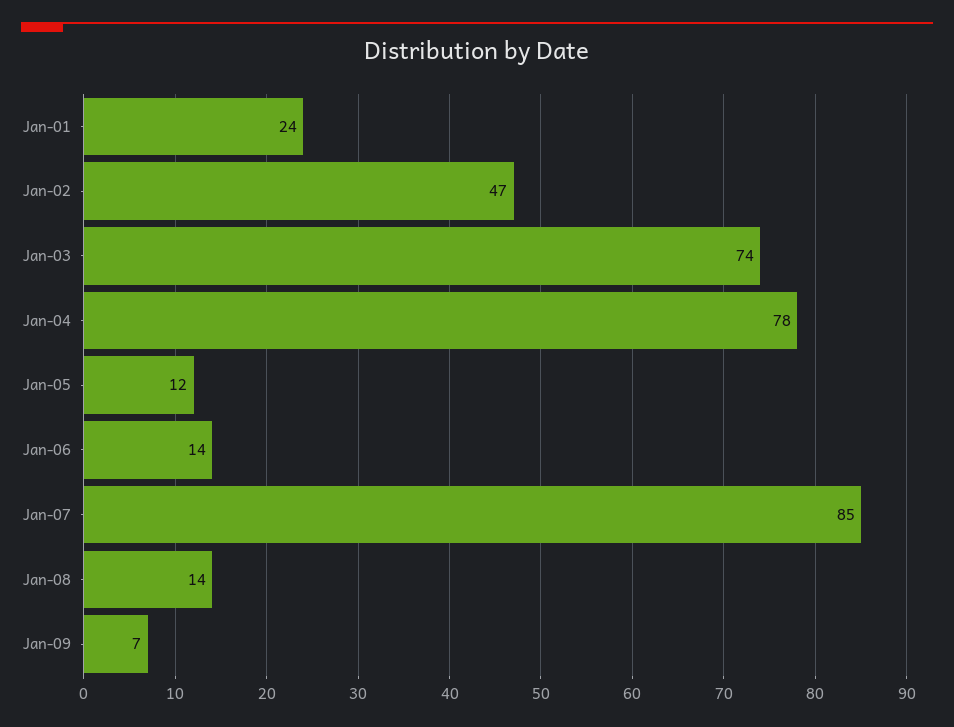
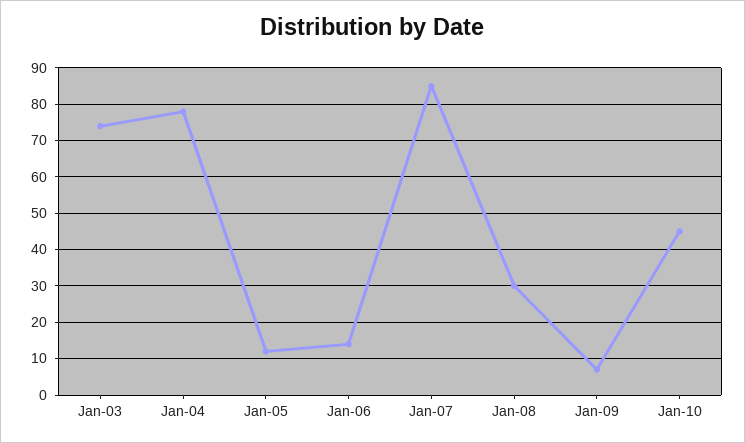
Jan-01: 24 -> none
Jan-02: 47 -> none
Jan-08: 14 -> 30
Jan-10: none -> 45

